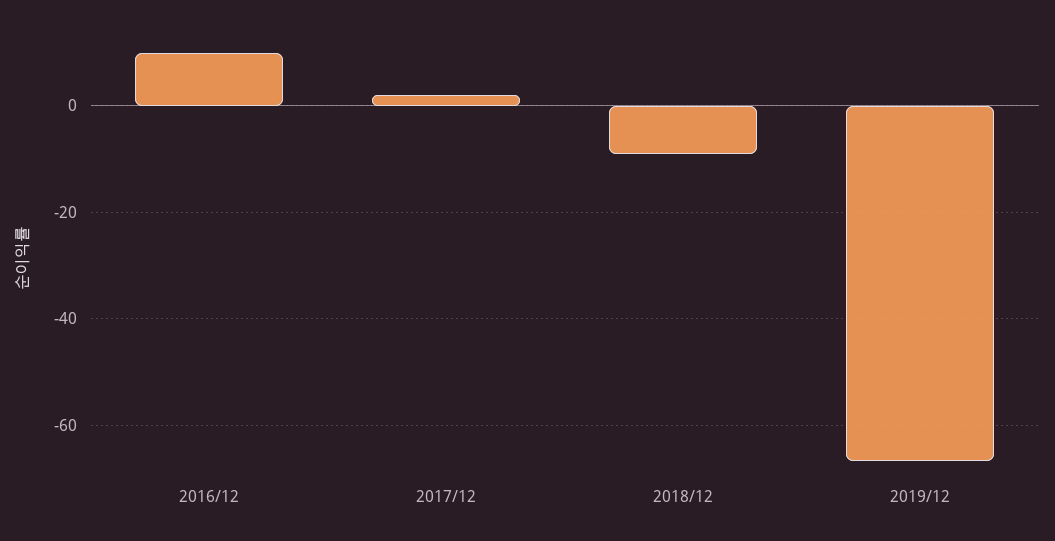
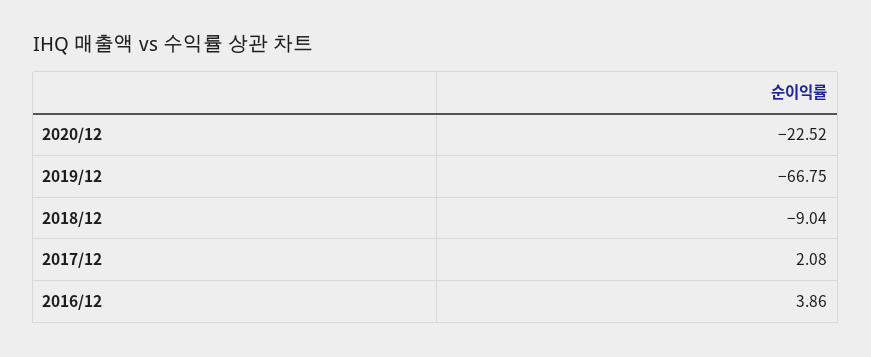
2016/12: 10 -> 3.86
2020/12: none -> -22.52

